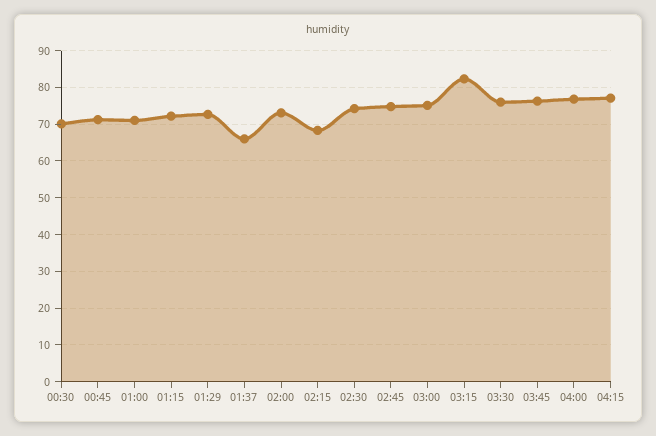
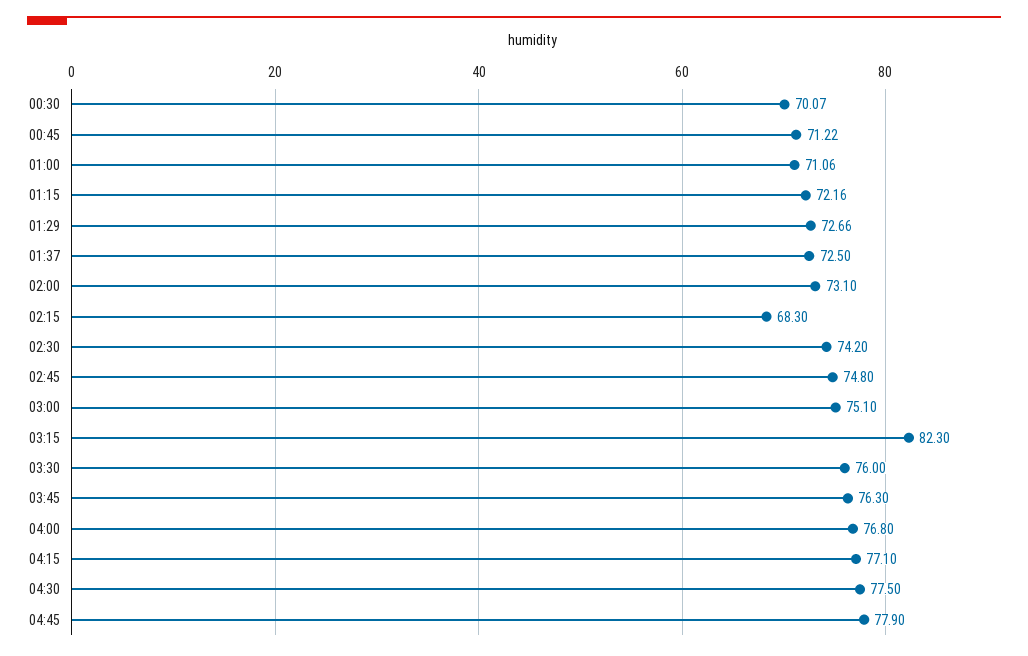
01:37: 66 -> 72.5
04:30: none -> 77.5
04:45: none -> 77.9

